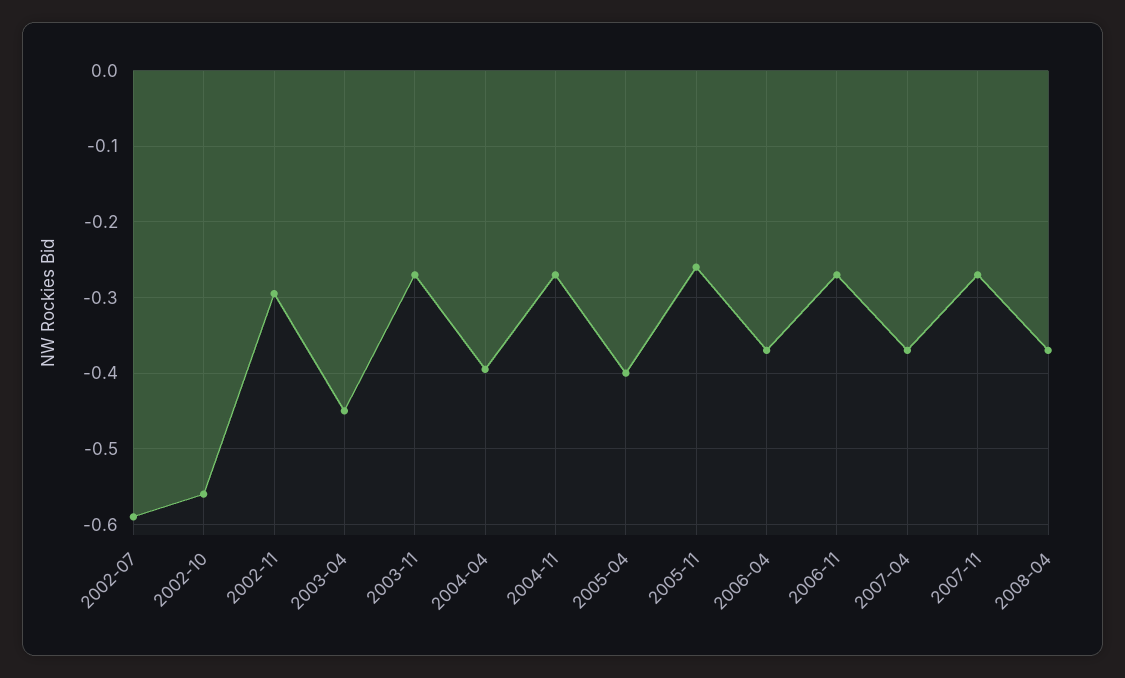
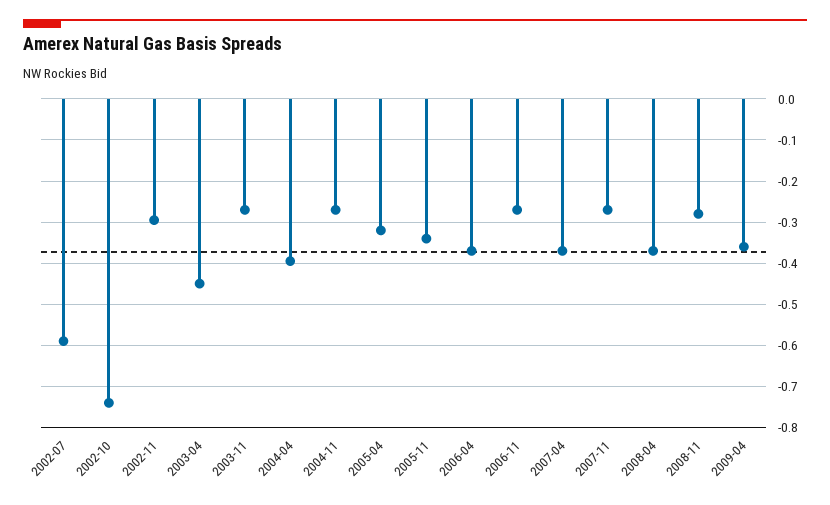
2002-10: -0.56 -> -0.74
2005-04: -0.4 -> -0.32
2005-11: -0.26 -> -0.34
2008-11: none -> -0.28
2009-04: none -> -0.36

